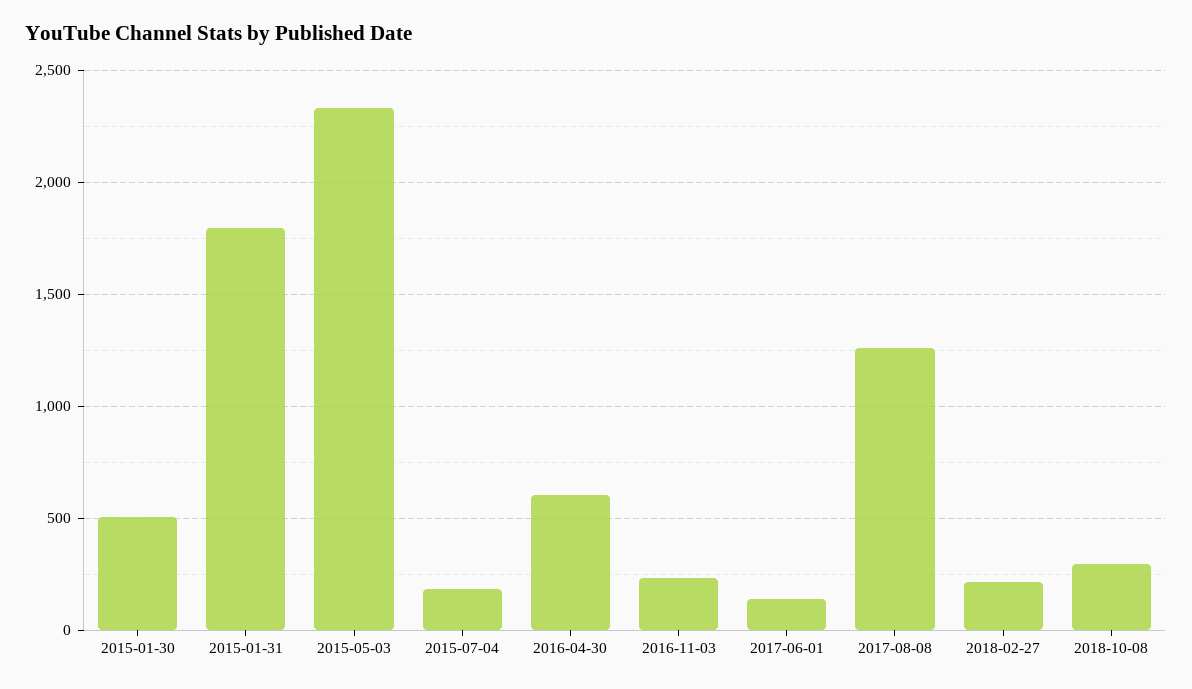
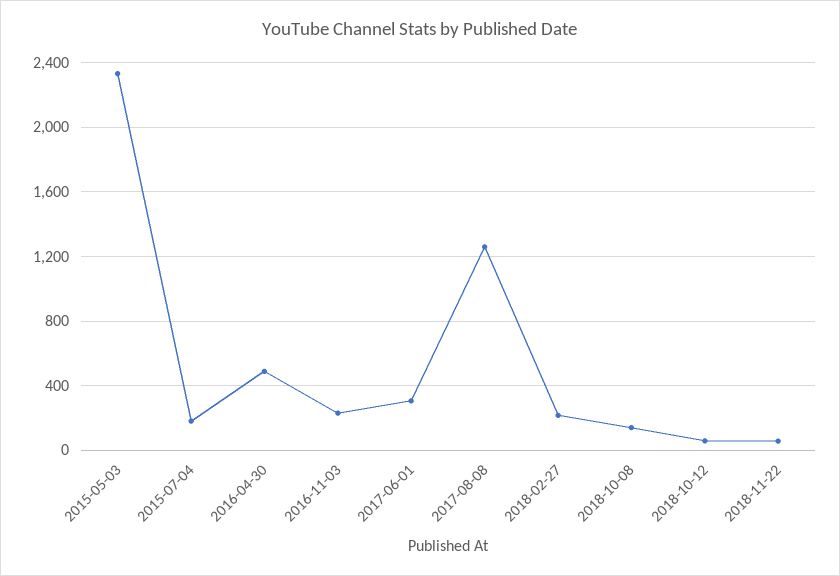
2015-01-30: 500 -> none
2015-01-31: 1800 -> none
2016-04-30: 600 -> 500
2017-06-01: 150 -> 300
2018-10-08: 300 -> 150
2018-10-12: none -> 50
2018-11-22: none -> 50

